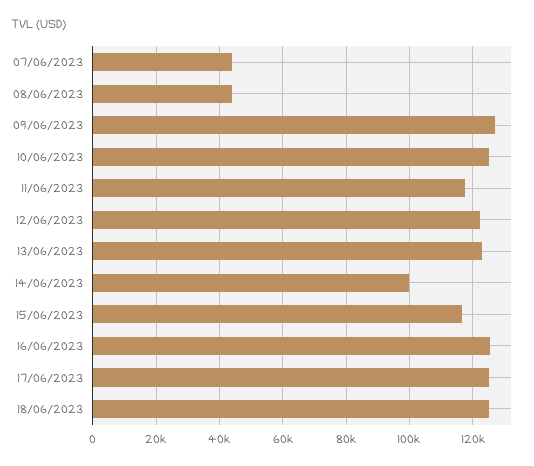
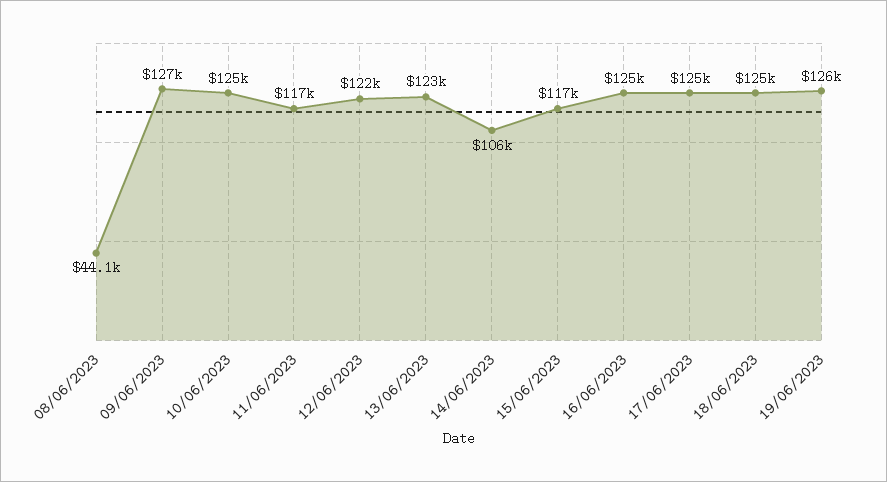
07/06/2023: 44000 -> none
14/06/2023: 100000 -> 106000
19/06/2023: none -> 126000

